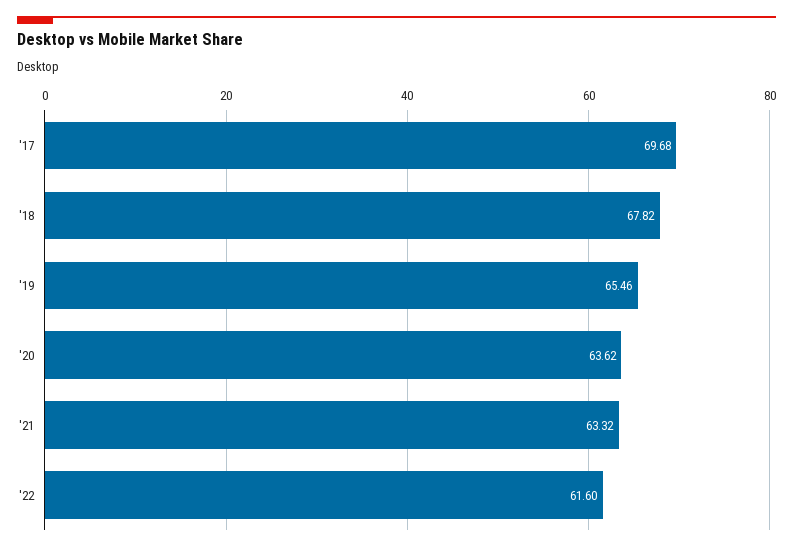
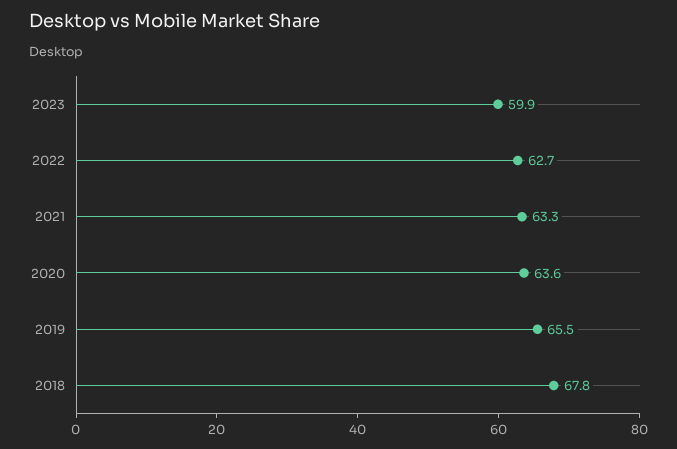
'17: 69.68 -> none
'22: 61.6 -> 62.7
2023: none -> 59.9

